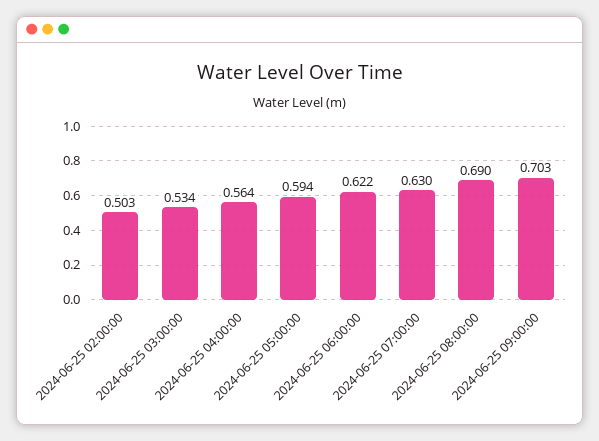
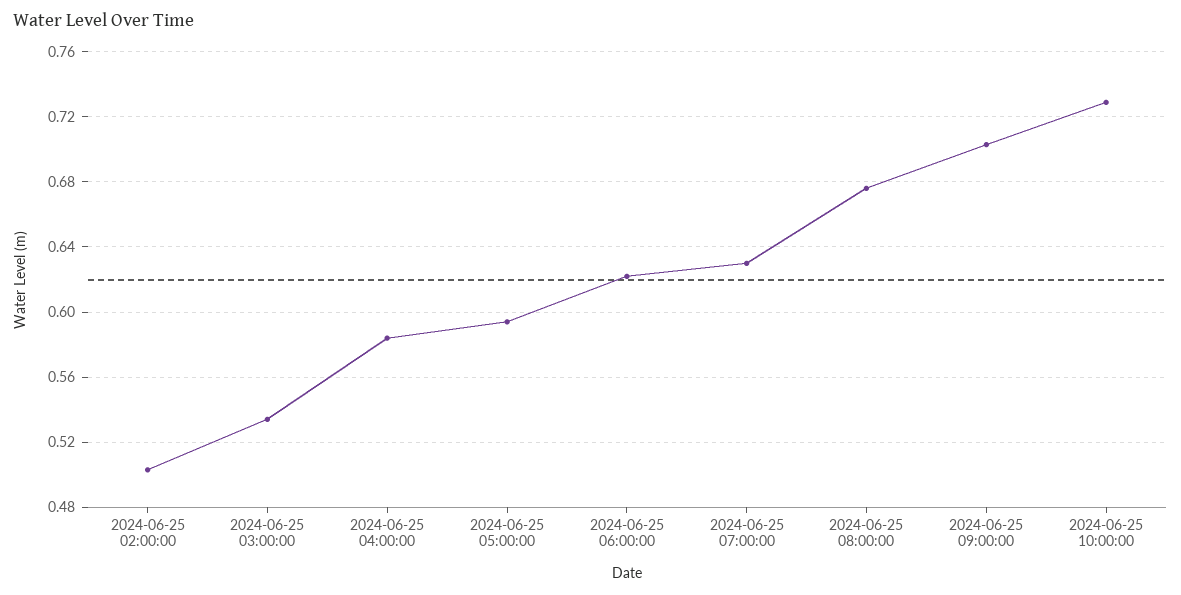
2024-06-25 04:00:00: 0.564 -> 0.585
2024-06-25 08:00:00: 0.69 -> 0.675
2024-06-25 10:00:00: none -> 0.73

